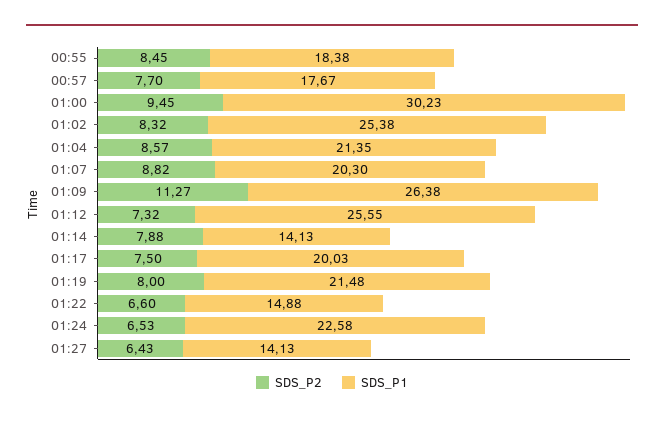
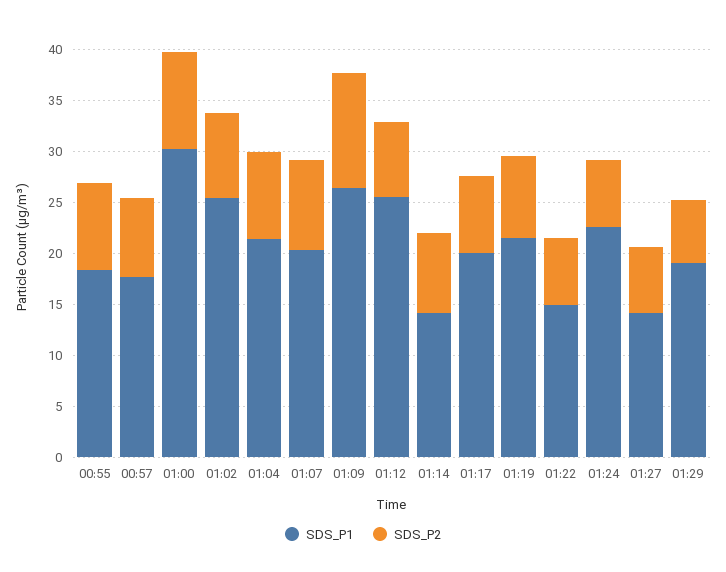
SDS_P1, 01:29: none -> 19
SDS_P2, 01:29: none -> 6

